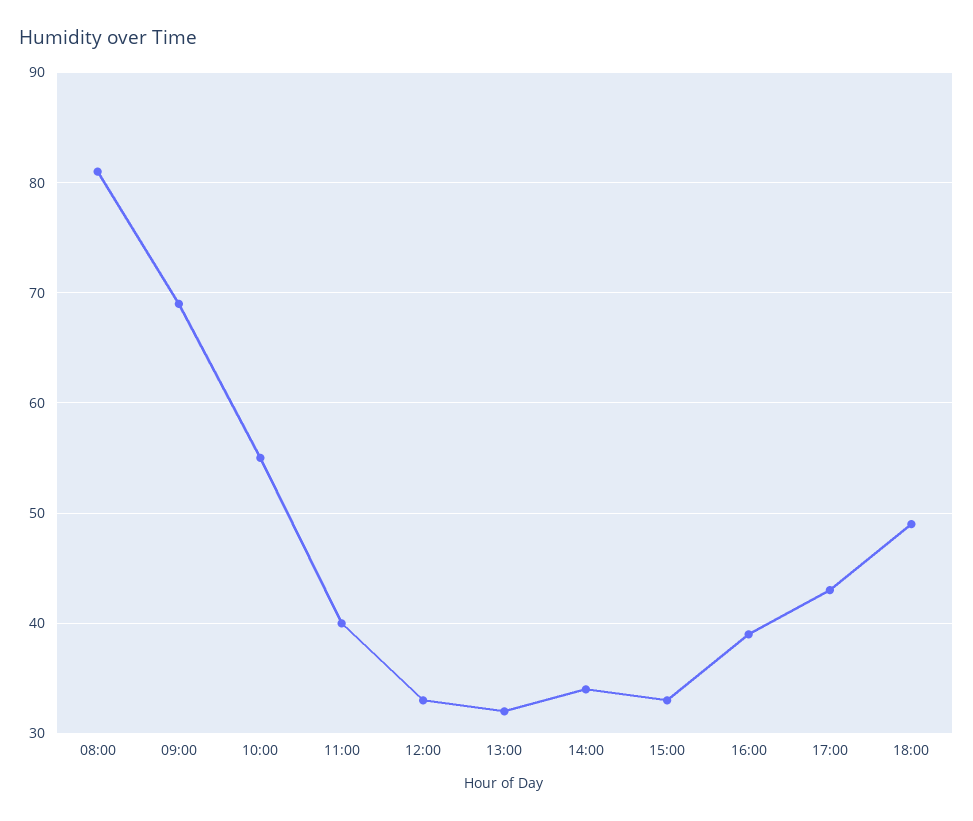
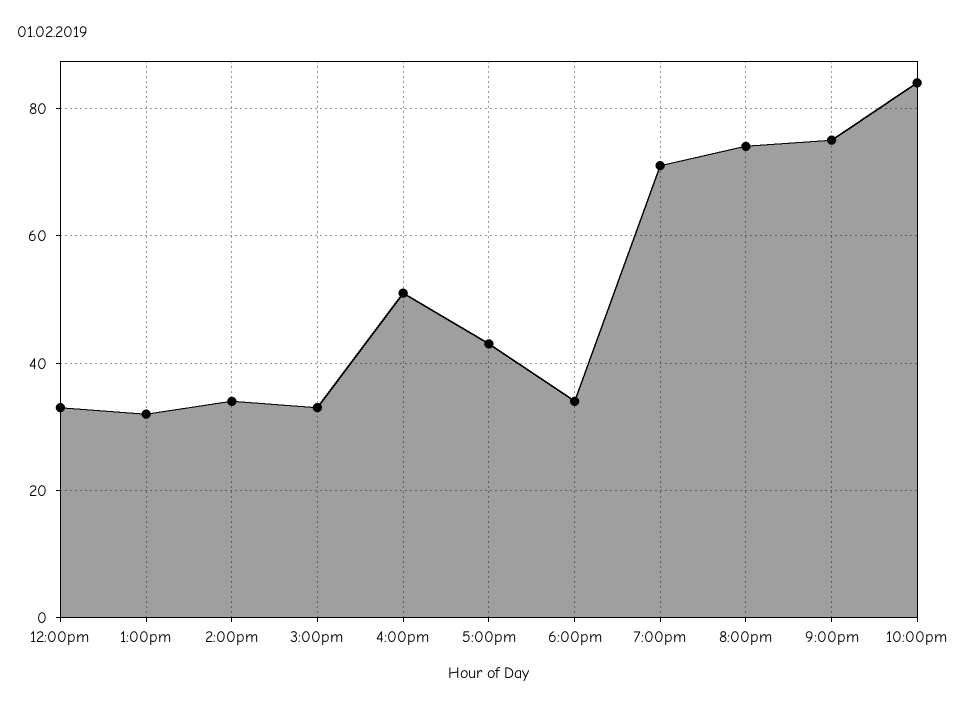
08:00: 81 -> none
09:00: 69 -> none
10:00: 55 -> none
11:00: 40 -> none
16:00: 39 -> 50
18:00: 49 -> 35
7:00pm: none -> 70
8:00pm: none -> 75
9:00pm: none -> 75
10:00pm: none -> 85

